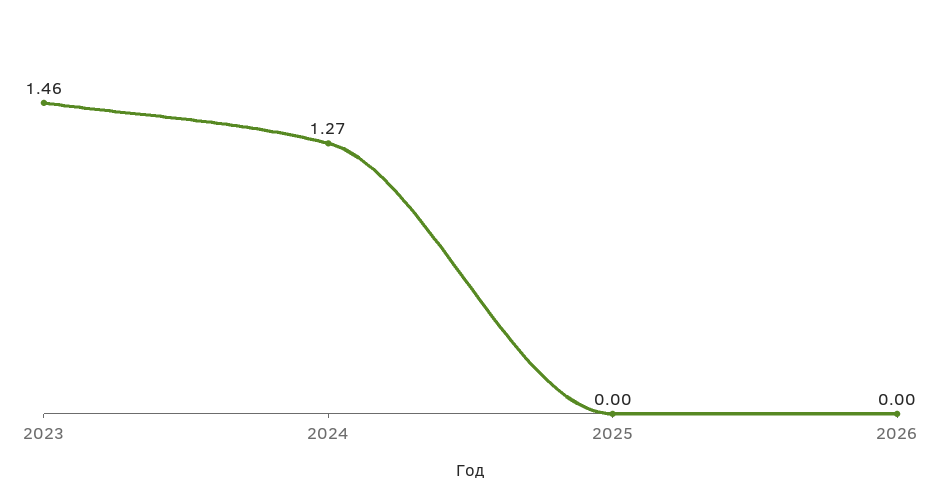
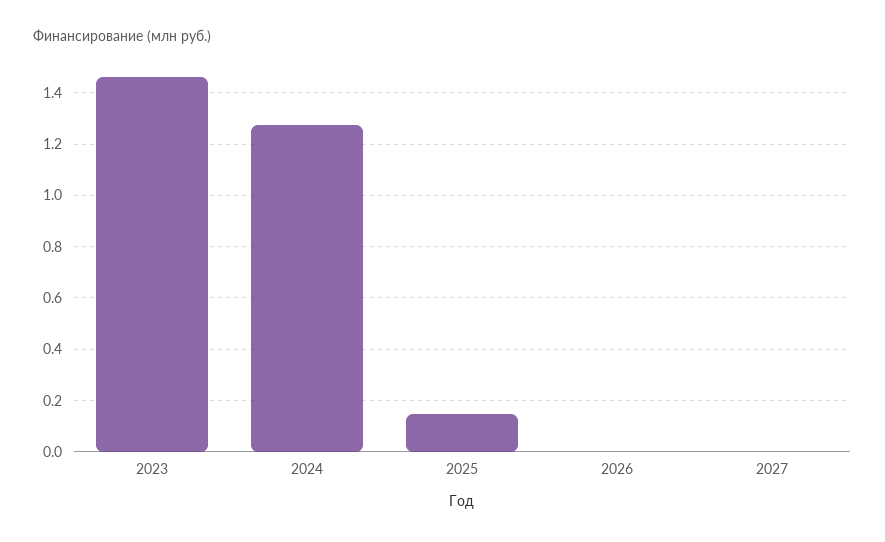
2025: 0 -> 0.15
2027: none -> 0

